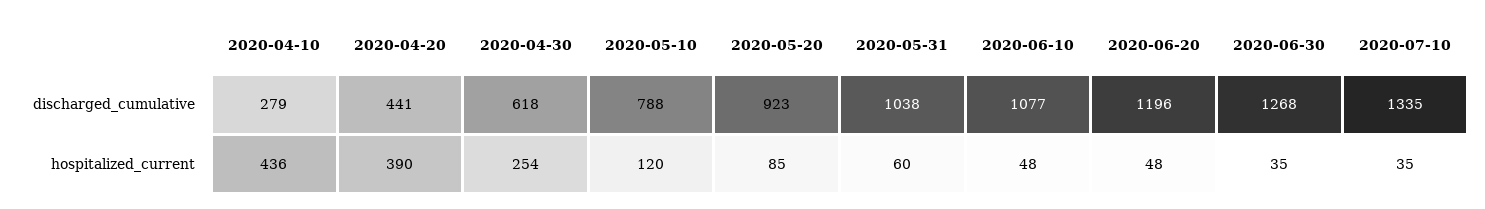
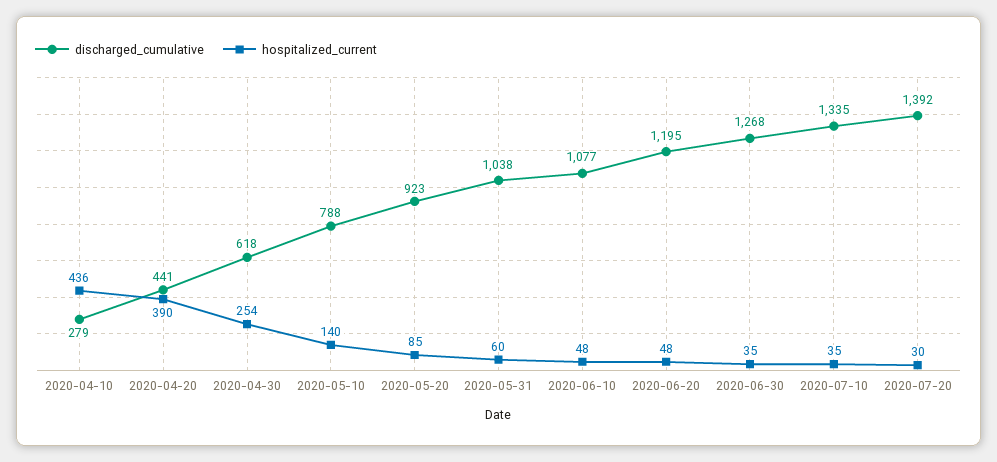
discharged_cumulative, 2020-06-20: 1196 -> 1195
hospitalized_current, 2020-05-10: 120 -> 140
discharged_cumulative, 2020-07-20: none -> 1392
hospitalized_current, 2020-07-20: none -> 30

